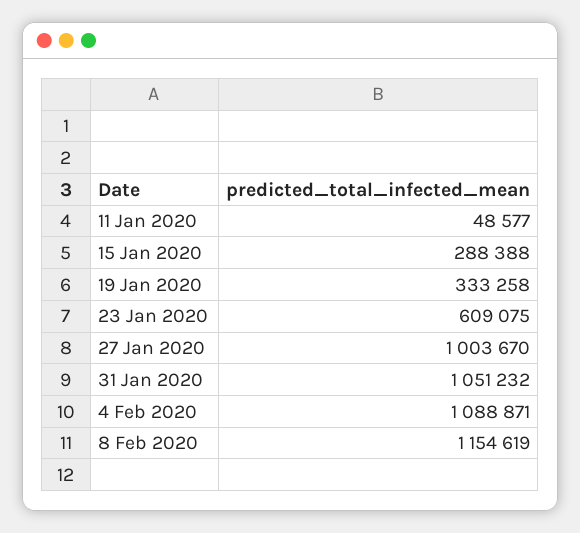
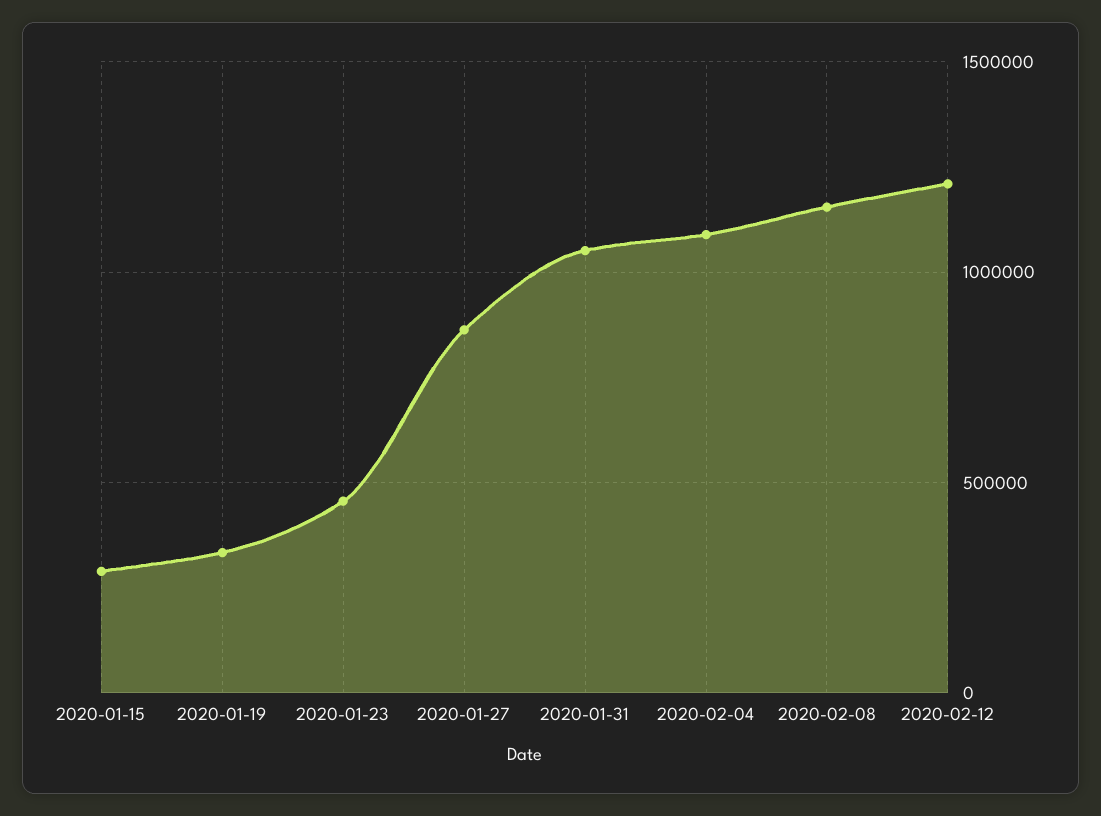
11 Jan 2020: 48577 -> none
23 Jan 2020: 609075 -> 450000
27 Jan 2020: 1003670 -> 850000
2020-02-12: none -> 1200000

